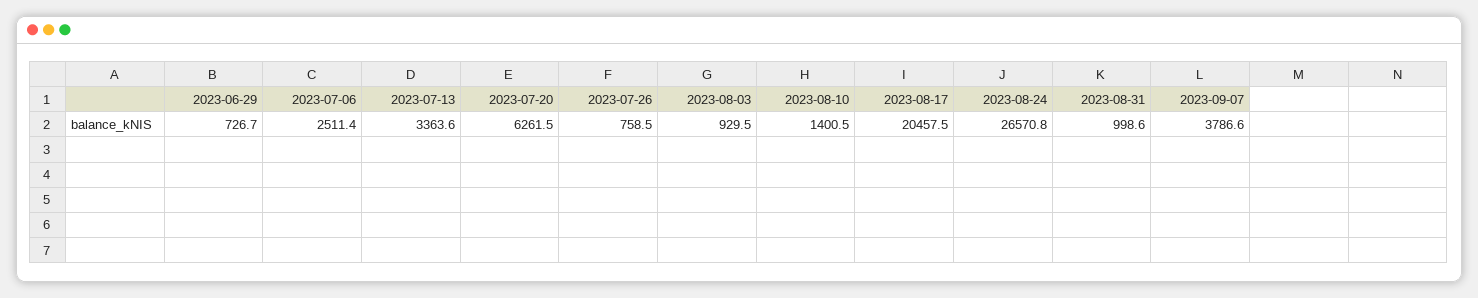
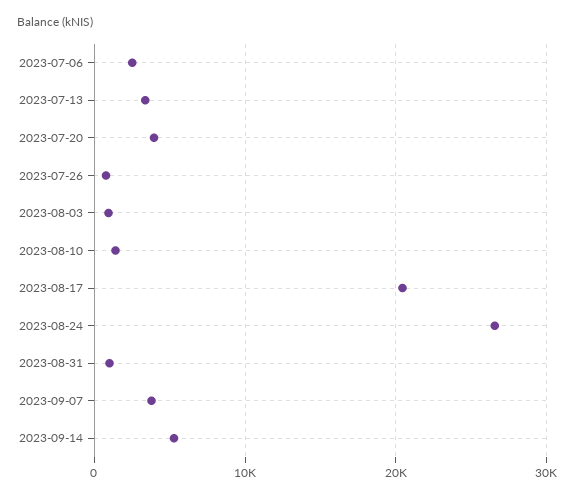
2023-06-29: 726.7 -> none
2023-07-20: 6261.5 -> 4000
2023-09-14: none -> 5000

